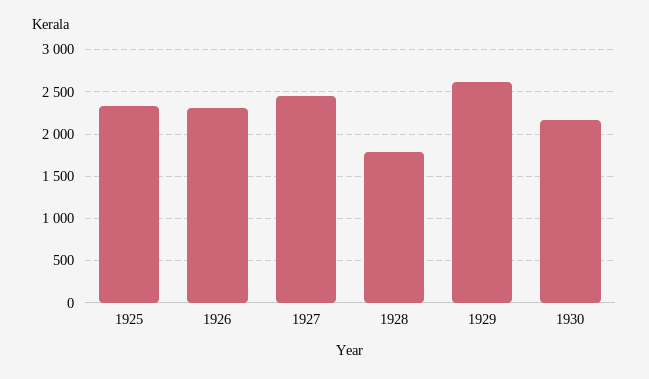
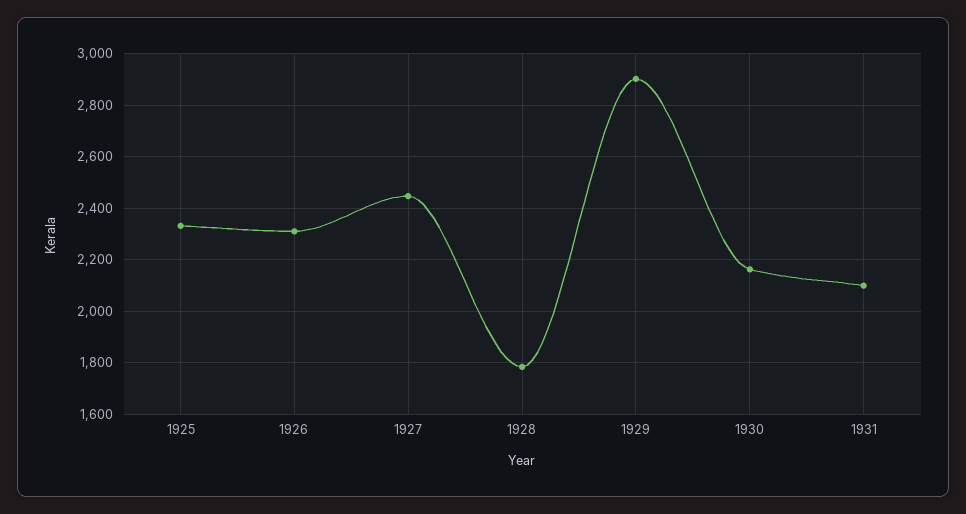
1929: 2600 -> 2900
1931: none -> 2100

